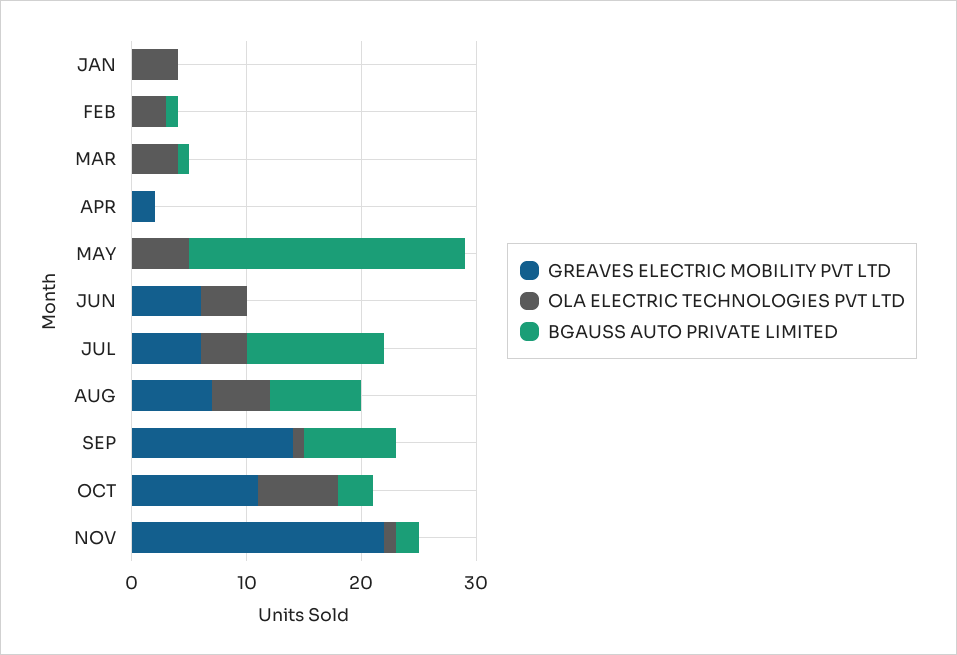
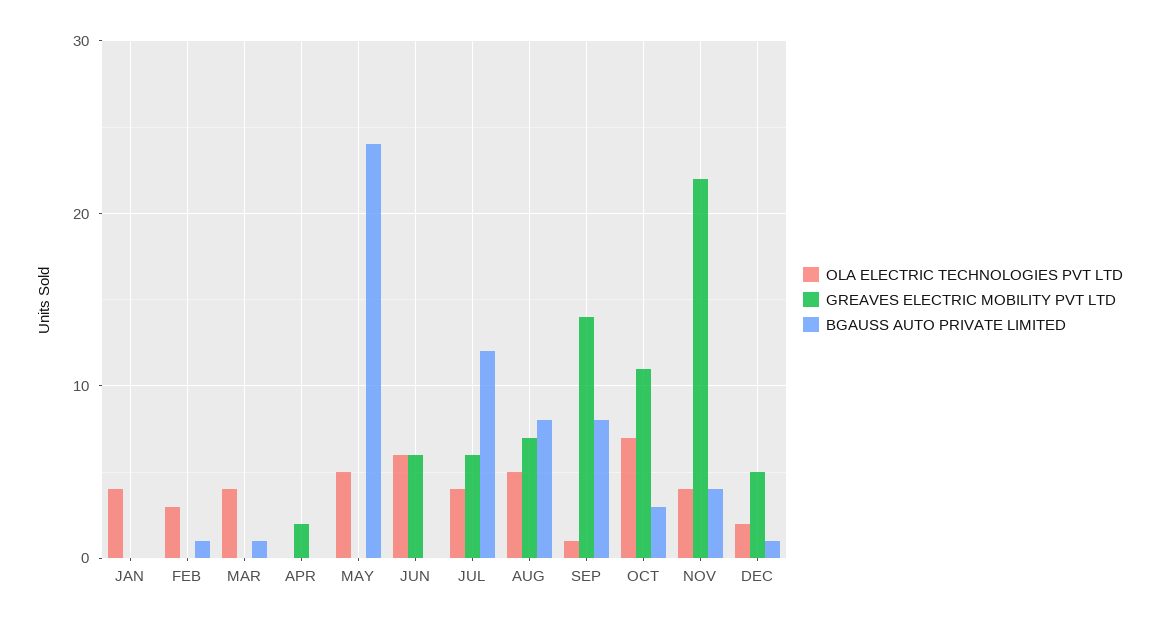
OLA ELECTRIC TECHNOLOGIES PVT LTD, JUN: 4 -> 6
OLA ELECTRIC TECHNOLOGIES PVT LTD, NOV: 1 -> 4
BGAUSS AUTO PRIVATE LIMITED, NOV: 2 -> 4
OLA ELECTRIC TECHNOLOGIES PVT LTD, DEC: none -> 2
GREAVES ELECTRIC MOBILITY PVT LTD, DEC: none -> 5
BGAUSS AUTO PRIVATE LIMITED, DEC: none -> 1

